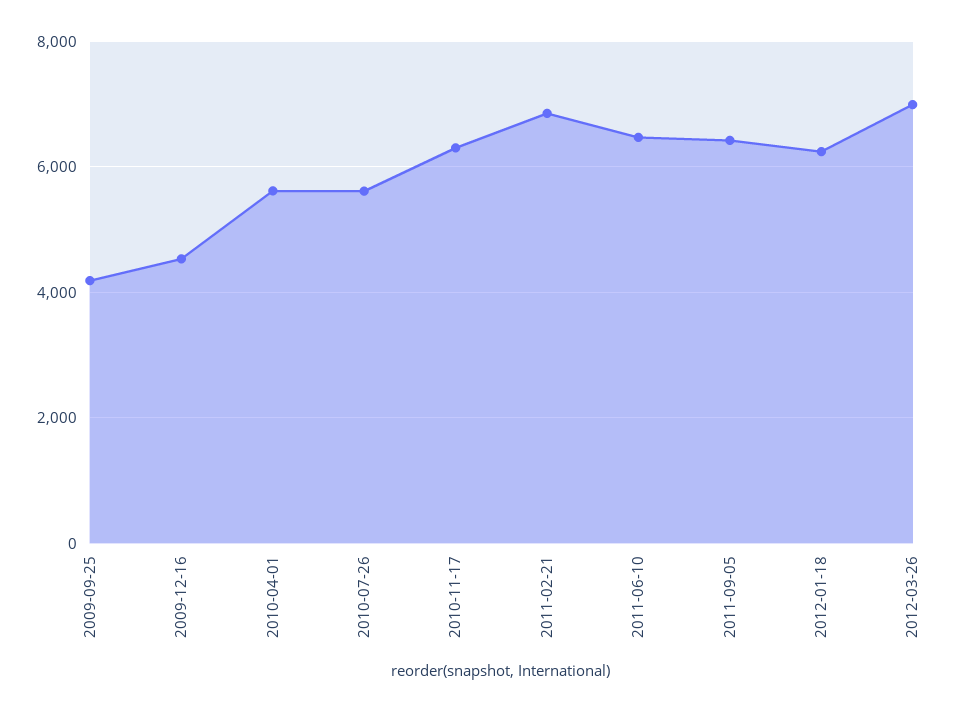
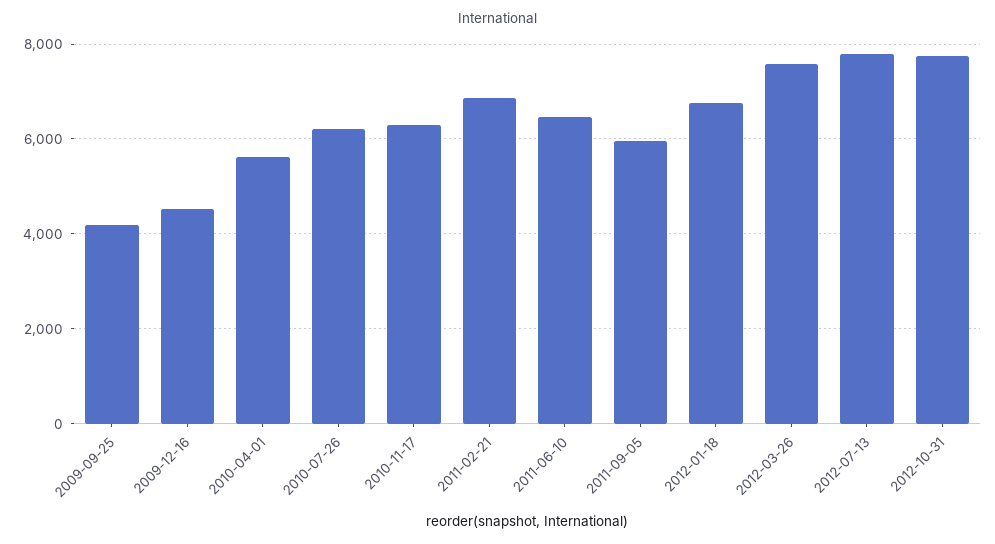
2010-07-26: 5600 -> 6200
2011-09-05: 6400 -> 6000
2012-01-18: 6200 -> 6800
2012-03-26: 7000 -> 7600
2012-07-13: none -> 7800
2012-10-31: none -> 7800

